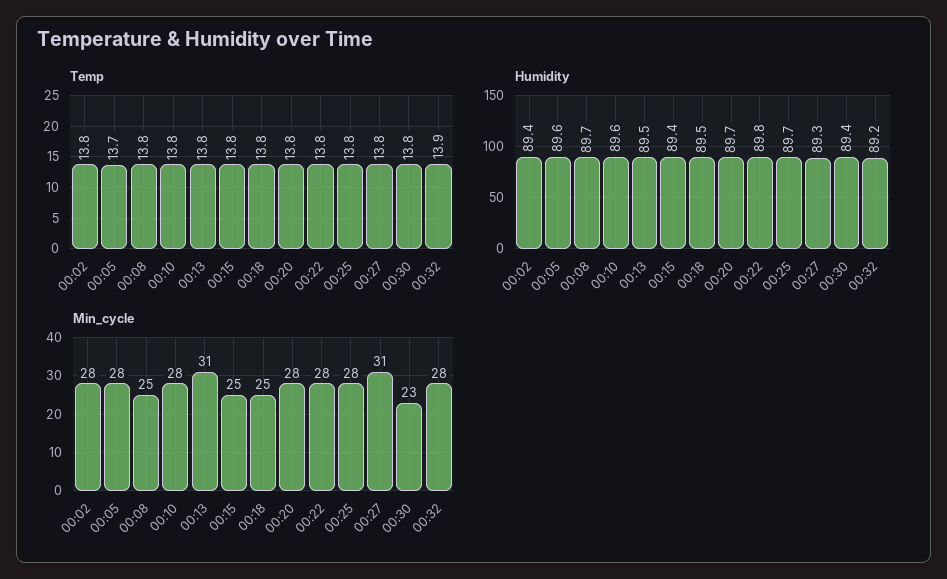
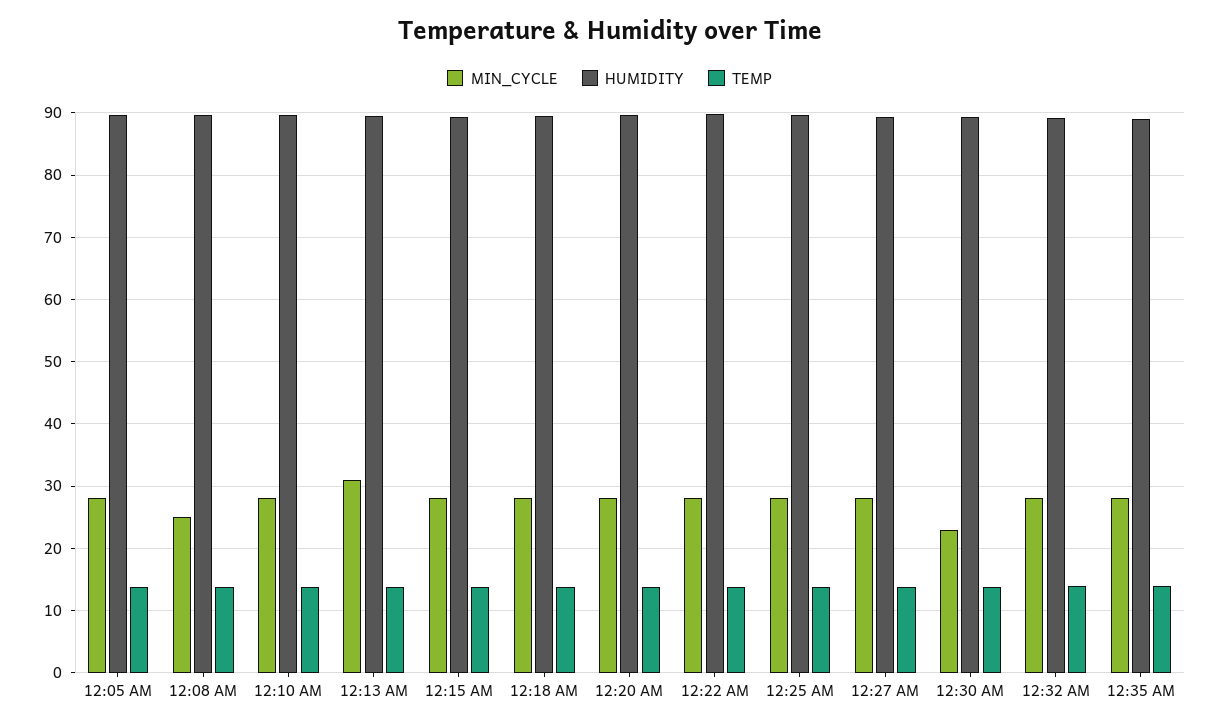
Temp, 00:02: 13.8 -> none
Humidity, 00:02: 89.4 -> none
Min_cycle, 00:02: 28 -> none
Min_cycle, 00:15: 25 -> 28
Min_cycle, 00:18: 25 -> 28
Min_cycle, 00:27: 31 -> 28
Min_cycle, 12:35 AM: none -> 28
Humidity, 12:35 AM: none -> 89
Temp, 12:35 AM: none -> 14

